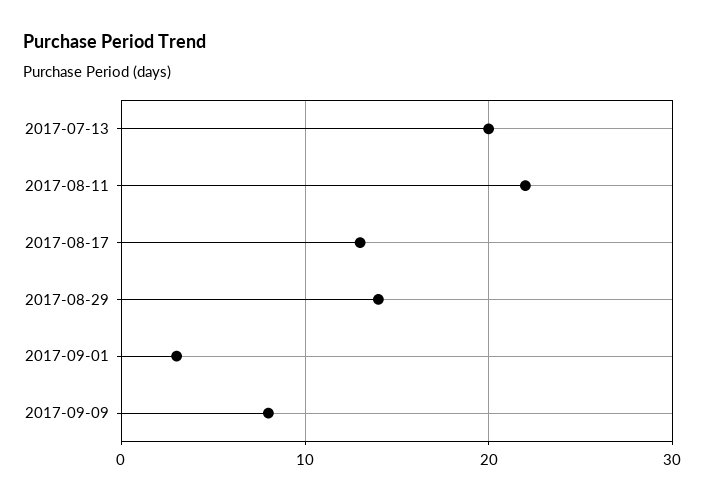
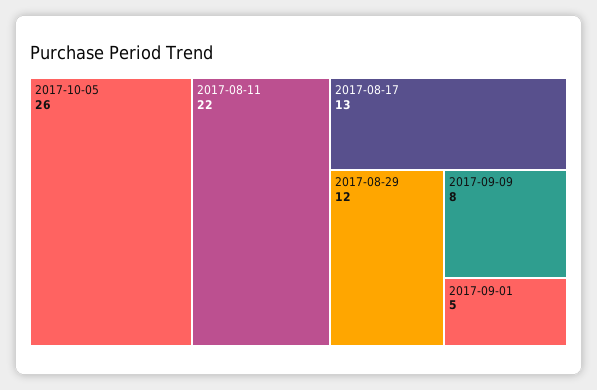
2017-07-13: 20 -> none
2017-08-29: 14 -> 12
2017-09-01: 3 -> 5
2017-10-05: none -> 26

